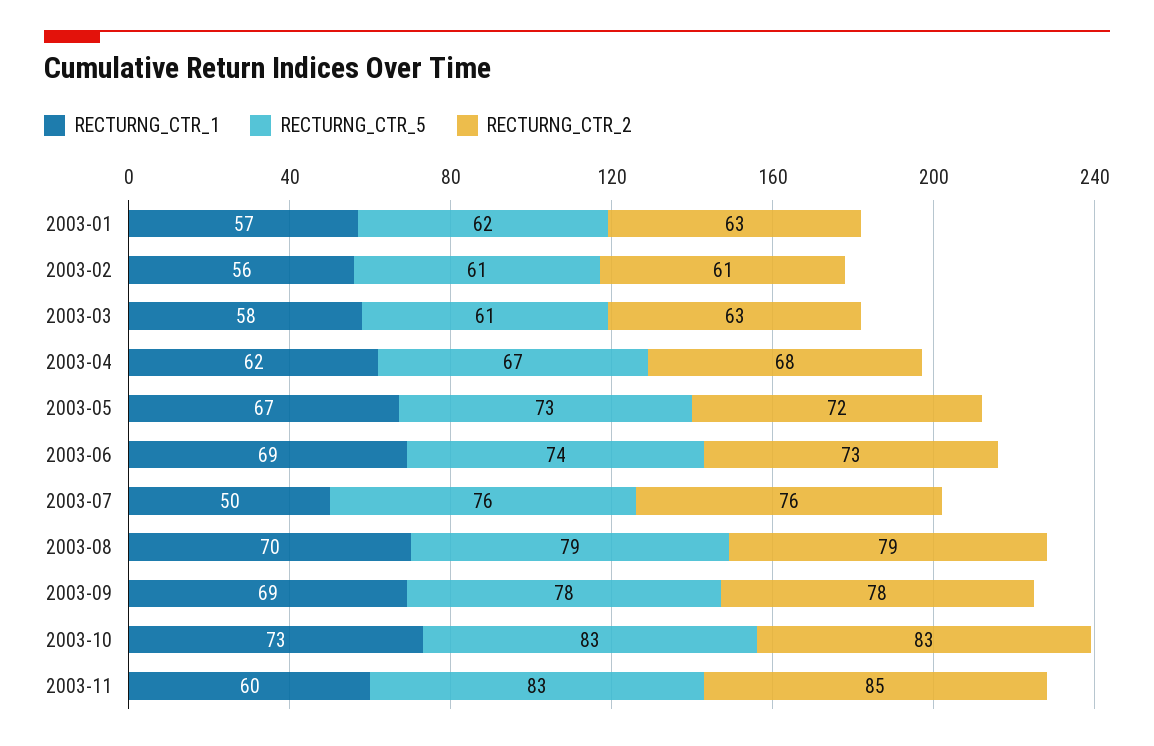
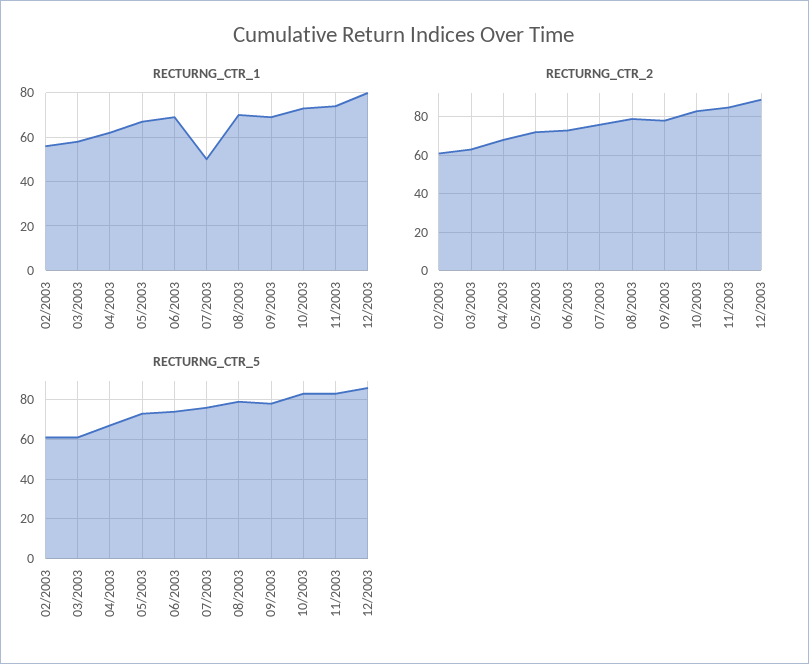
RECTURNG_CTR_1, 2003-01: 57 -> none
RECTURNG_CTR_5, 2003-01: 62 -> none
RECTURNG_CTR_2, 2003-01: 63 -> none
RECTURNG_CTR_1, 2003-11: 60 -> 75
RECTURNG_CTR_1, 12/2003: none -> 80
RECTURNG_CTR_2, 12/2003: none -> 90
RECTURNG_CTR_5, 12/2003: none -> 85

